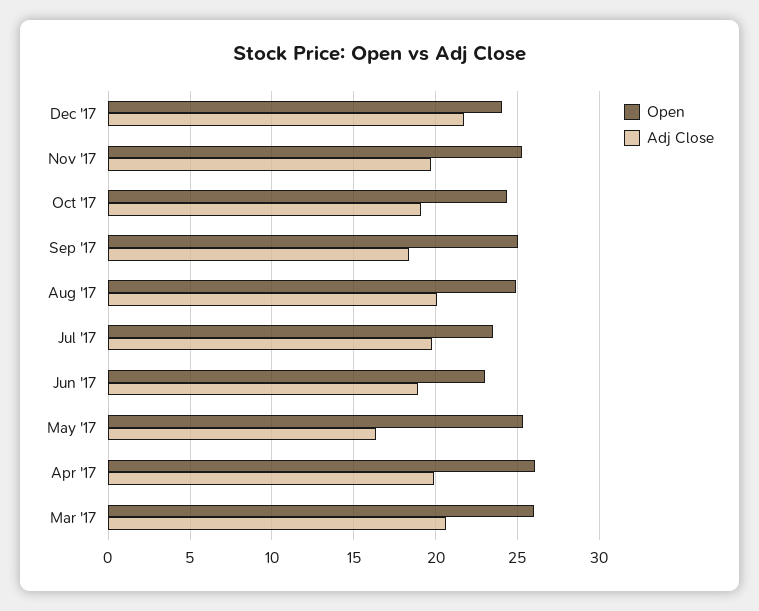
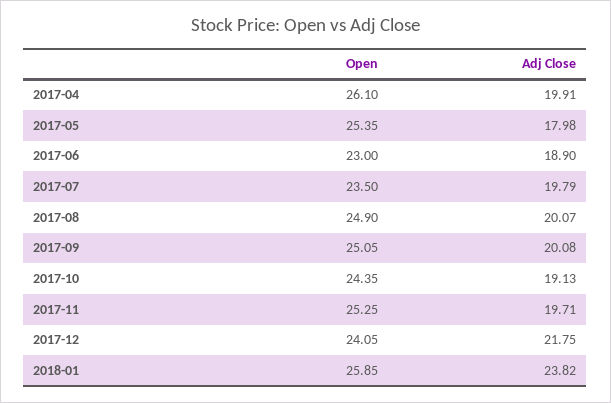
Adj Close, Sep '17: 18.5 -> 20.08
Adj Close, May '17: 16.5 -> 17.98
Open, Mar '17: 26 -> none
Adj Close, Mar '17: 20.5 -> none
Open, 2018-01: none -> 25.85
Adj Close, 2018-01: none -> 23.82

